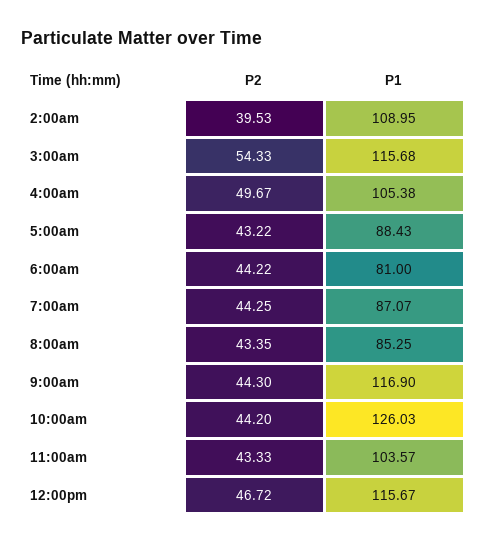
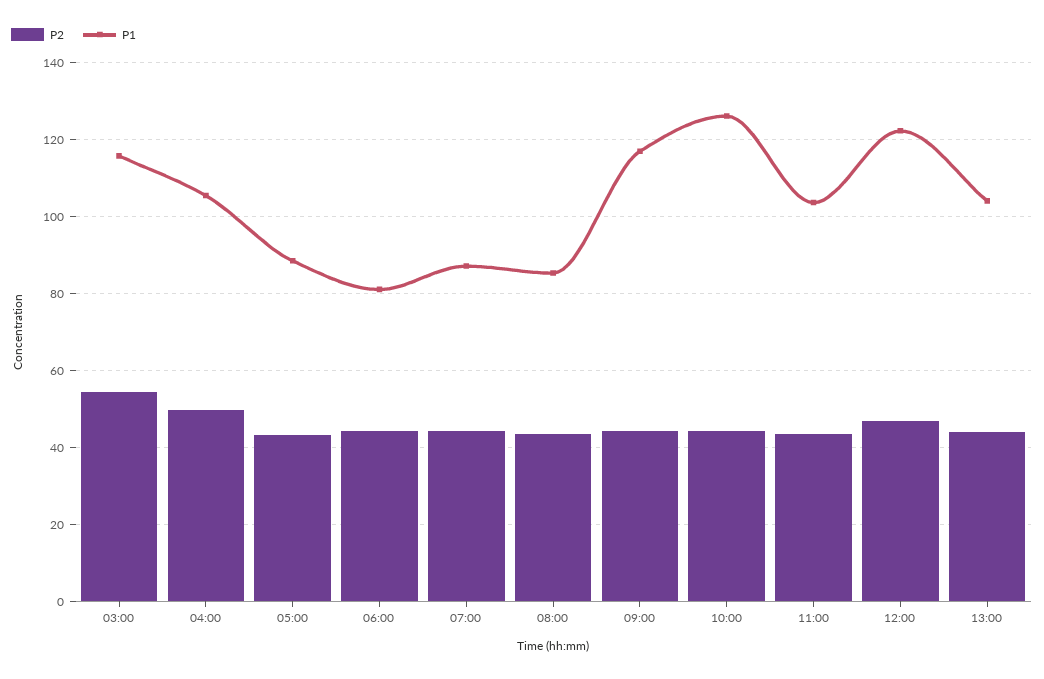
P2, 2:00am: 39.53 -> none
P1, 2:00am: 108.95 -> none
P1, 12:00pm: 115.67 -> 122
P2, 13:00: none -> 44
P1, 13:00: none -> 104

